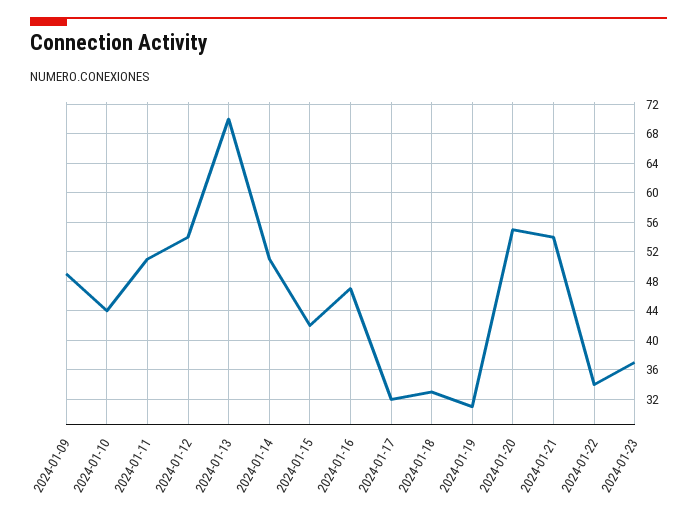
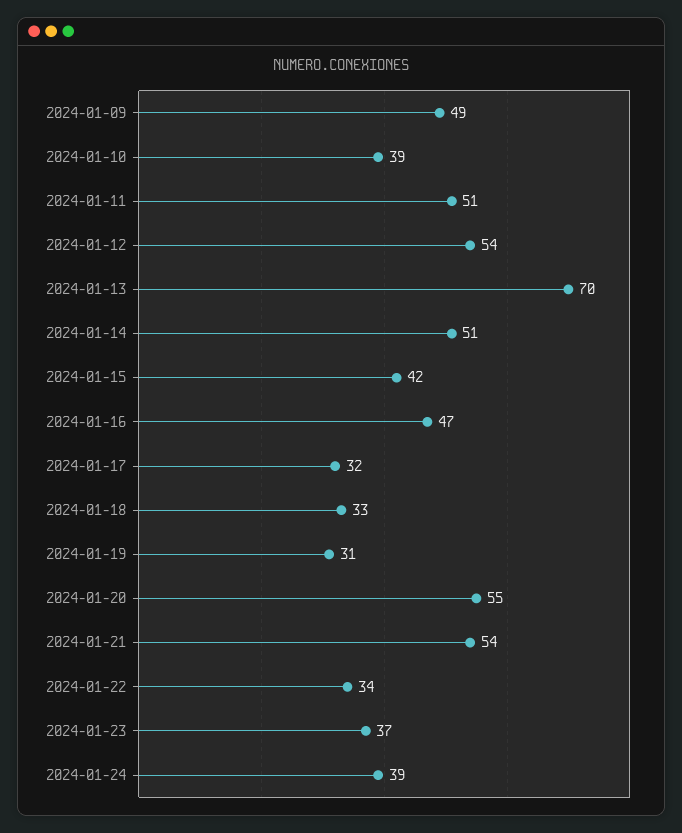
2024-01-10: 44 -> 39
2024-01-24: none -> 39

